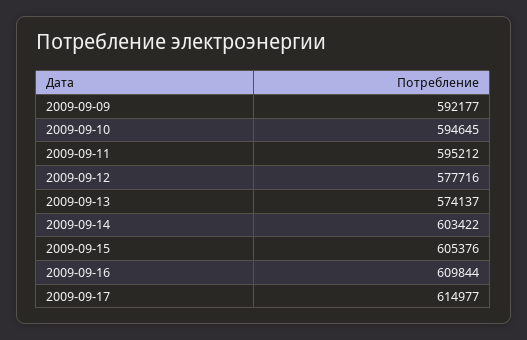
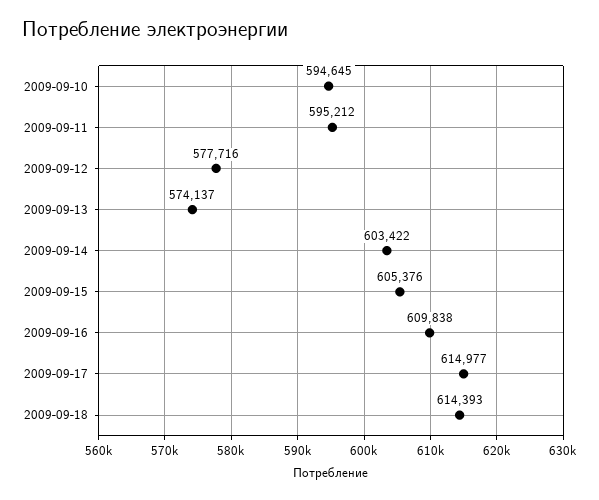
2009-09-09: 592177 -> none
2009-09-16: 609844 -> 609838
2009-09-18: none -> 614393

